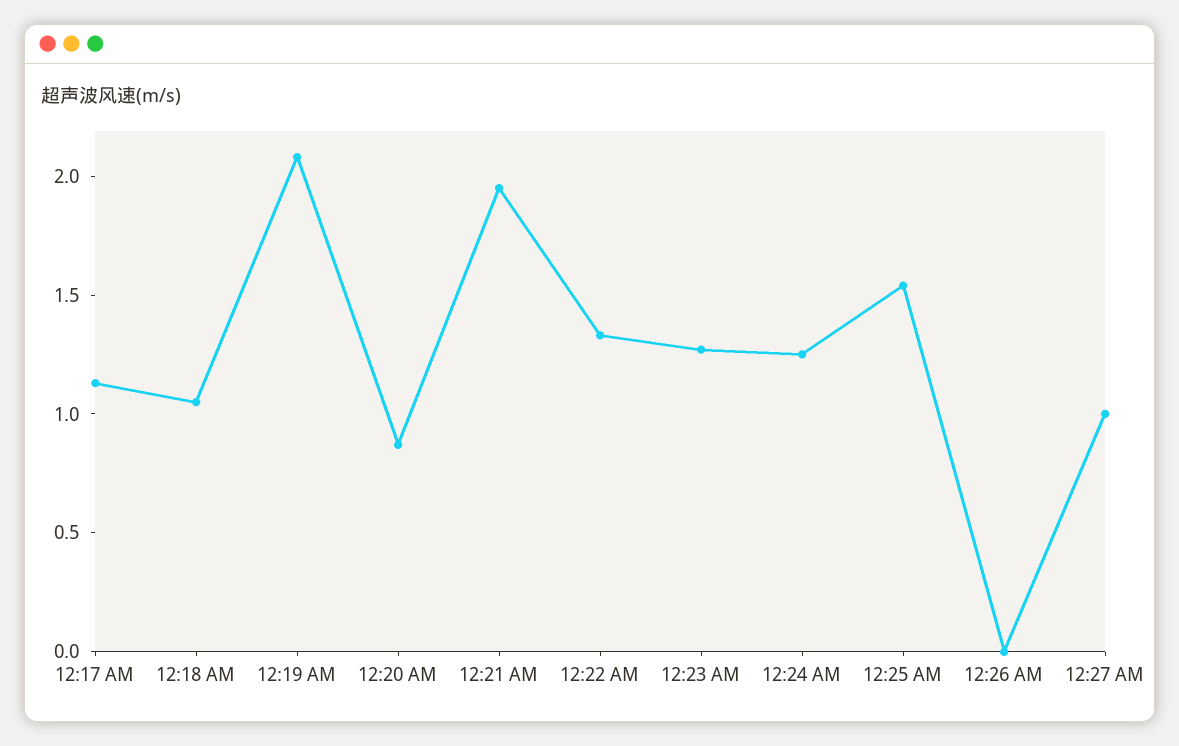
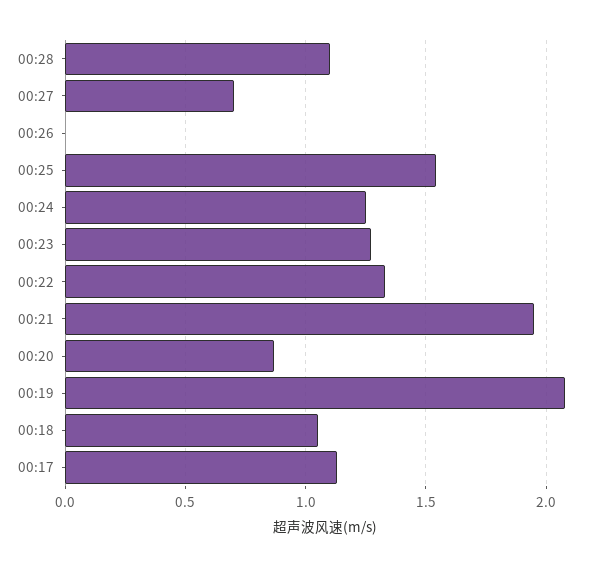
12:27 AM: 1 -> 0.7
00:28: none -> 1.1

